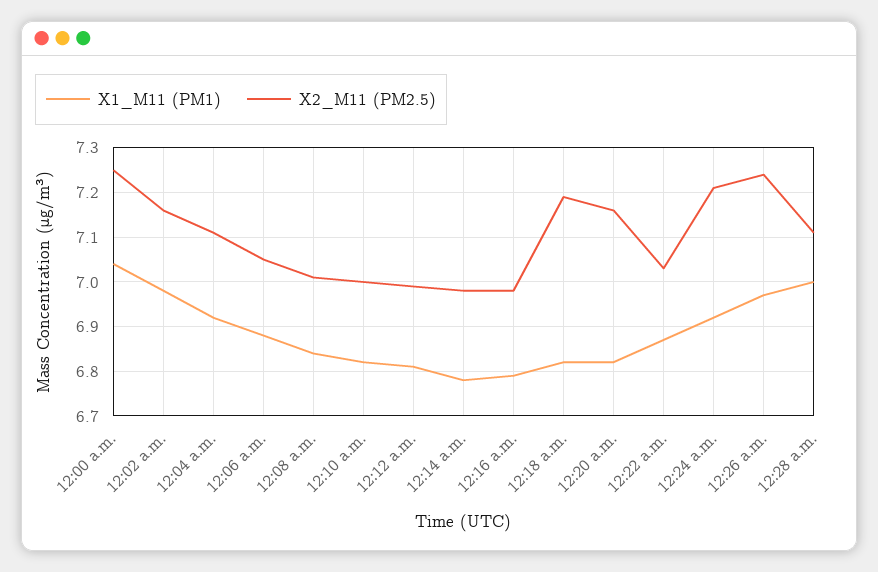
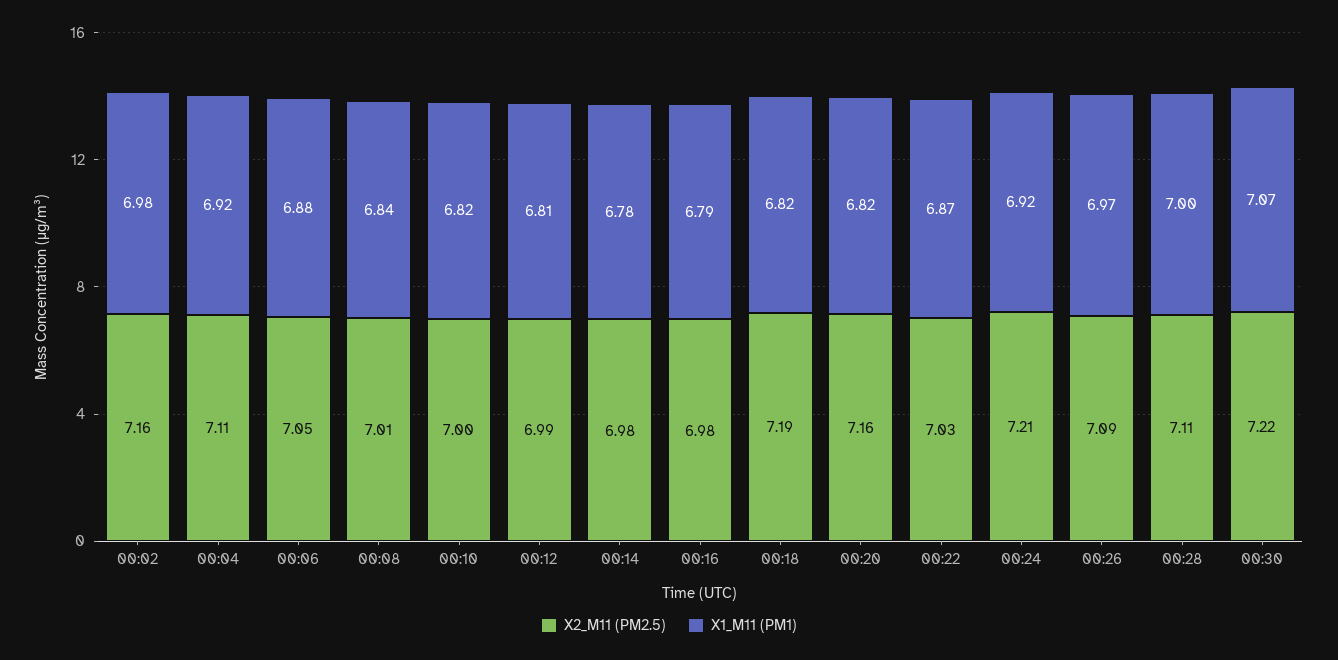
X1_M11 (PM1), 12:00 a.m.: 7.05 -> none
X2_M11 (PM2.5), 12:00 a.m.: 7.25 -> none
X2_M11 (PM2.5), 12:26 a.m.: 7.25 -> 7.09
X2_M11 (PM2.5), 00:30: none -> 7.22
X1_M11 (PM1), 00:30: none -> 7.07

